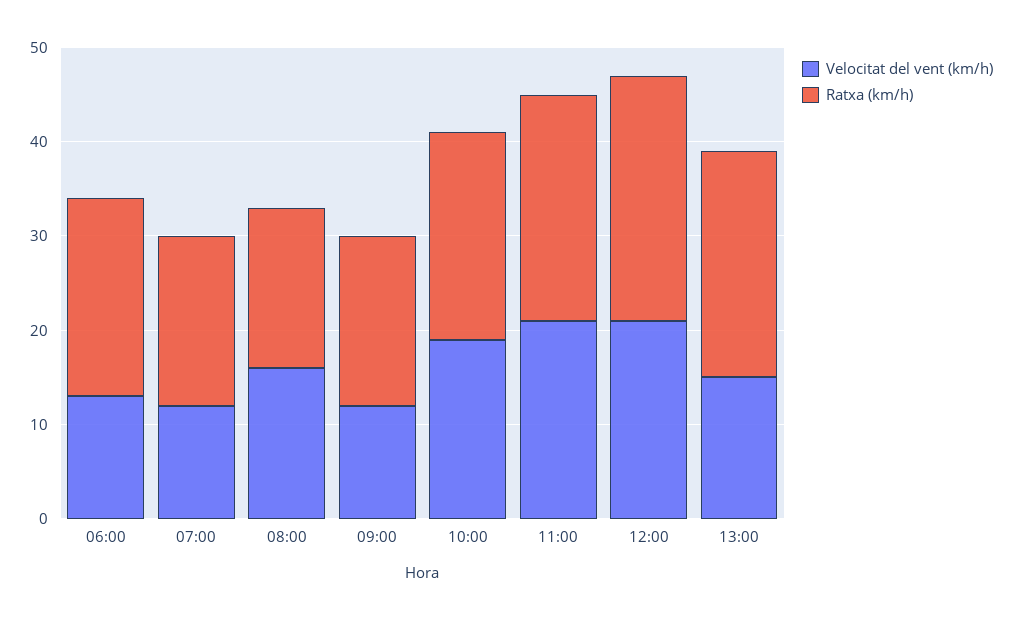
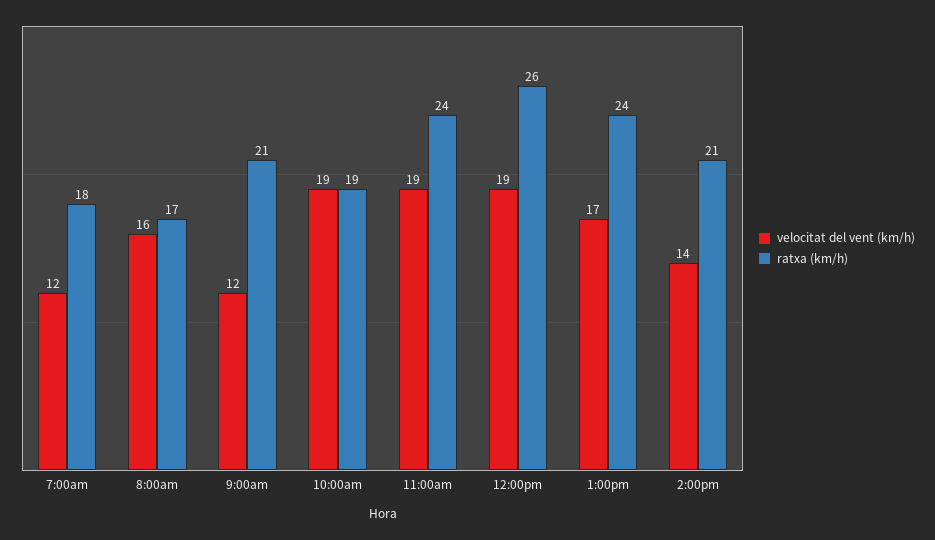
Velocitat del vent (km/h), 06:00: 13 -> none
Ratxa (km/h), 06:00: 21 -> none
Ratxa (km/h), 09:00: 18 -> 21
Ratxa (km/h), 10:00: 22 -> 19
Velocitat del vent (km/h), 11:00: 21 -> 19
Velocitat del vent (km/h), 12:00: 21 -> 19
Velocitat del vent (km/h), 13:00: 15 -> 17
Velocitat del vent (km/h), 2:00pm: none -> 14
Ratxa (km/h), 2:00pm: none -> 21

